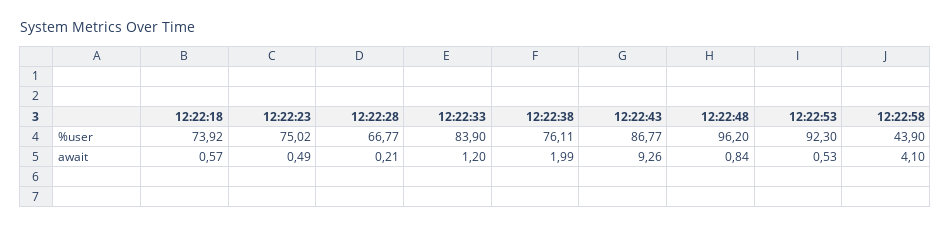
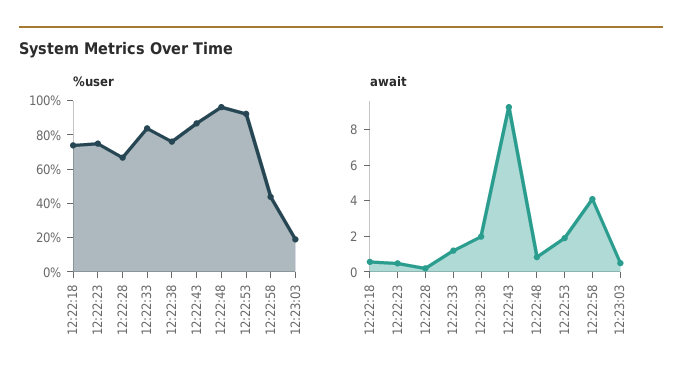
await, 12:22:53: 0.53 -> 2
%user, 12:23:03: none -> 20
await, 12:23:03: none -> 0.5

